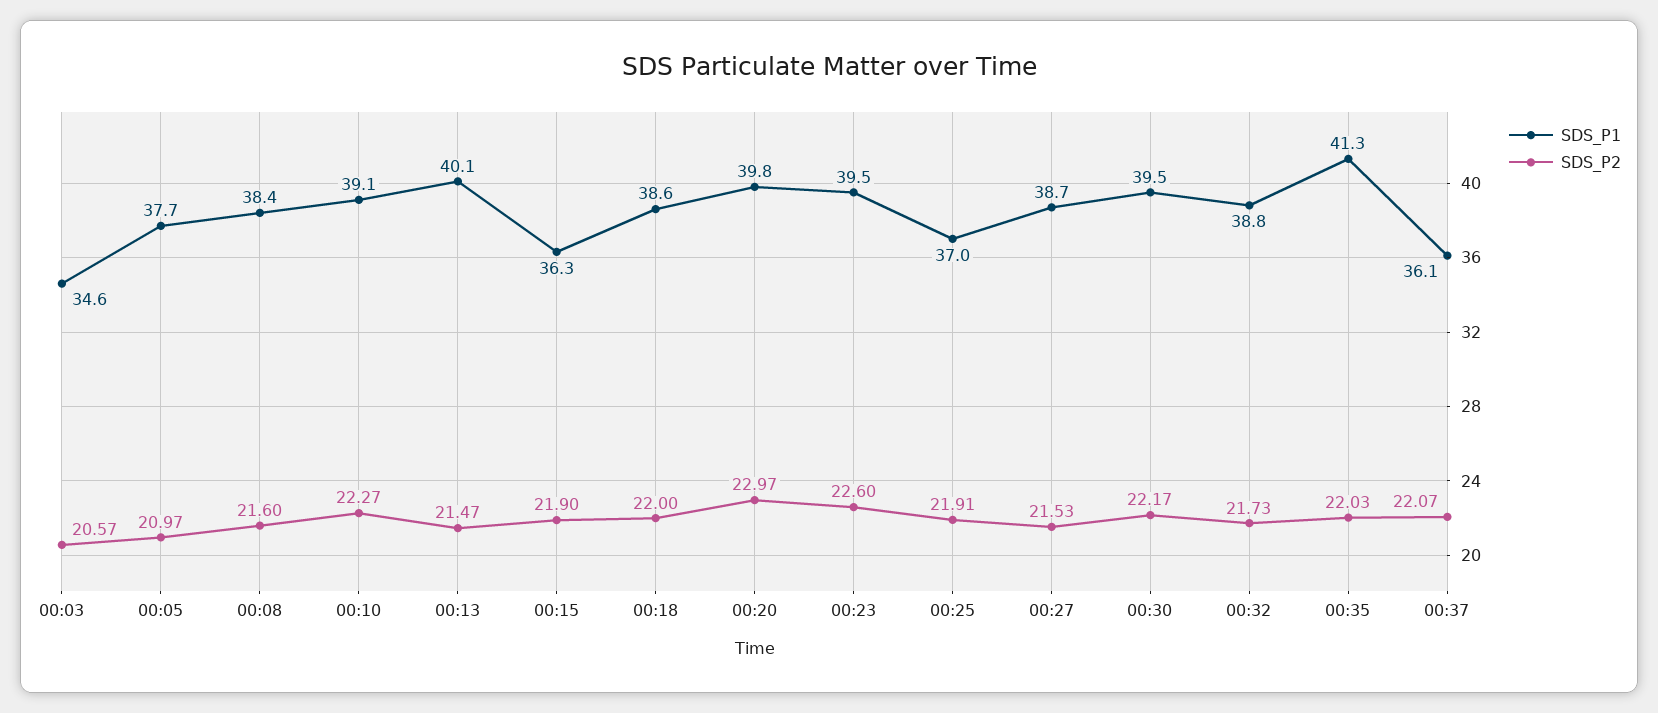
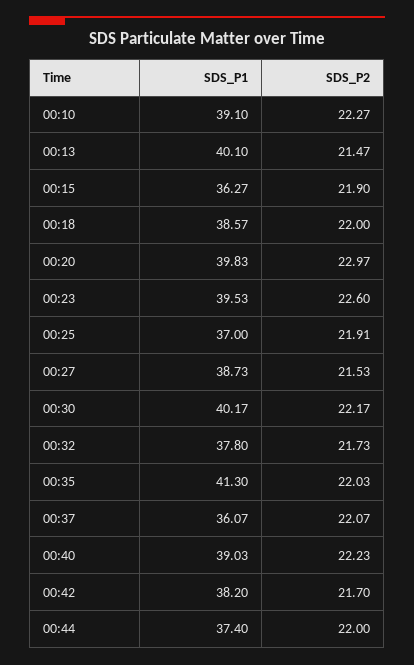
SDS_P1, 00:03: 34.6 -> none
SDS_P2, 00:03: 20.57 -> none
SDS_P1, 00:05: 37.7 -> none
SDS_P2, 00:05: 20.97 -> none
SDS_P1, 00:08: 38.4 -> none
SDS_P2, 00:08: 21.6 -> none
SDS_P1, 00:30: 39.5 -> 40.17
SDS_P1, 00:32: 38.8 -> 37.8
SDS_P1, 00:40: none -> 39.03
SDS_P2, 00:40: none -> 22.23
SDS_P1, 00:42: none -> 38.2
SDS_P2, 00:42: none -> 21.7
SDS_P1, 00:44: none -> 37.4
SDS_P2, 00:44: none -> 22

